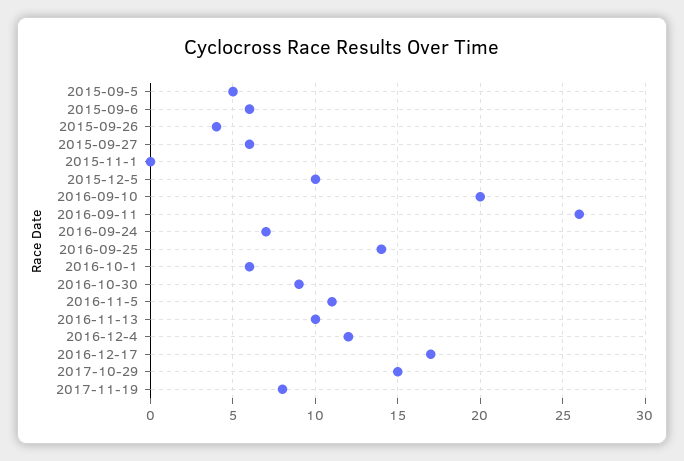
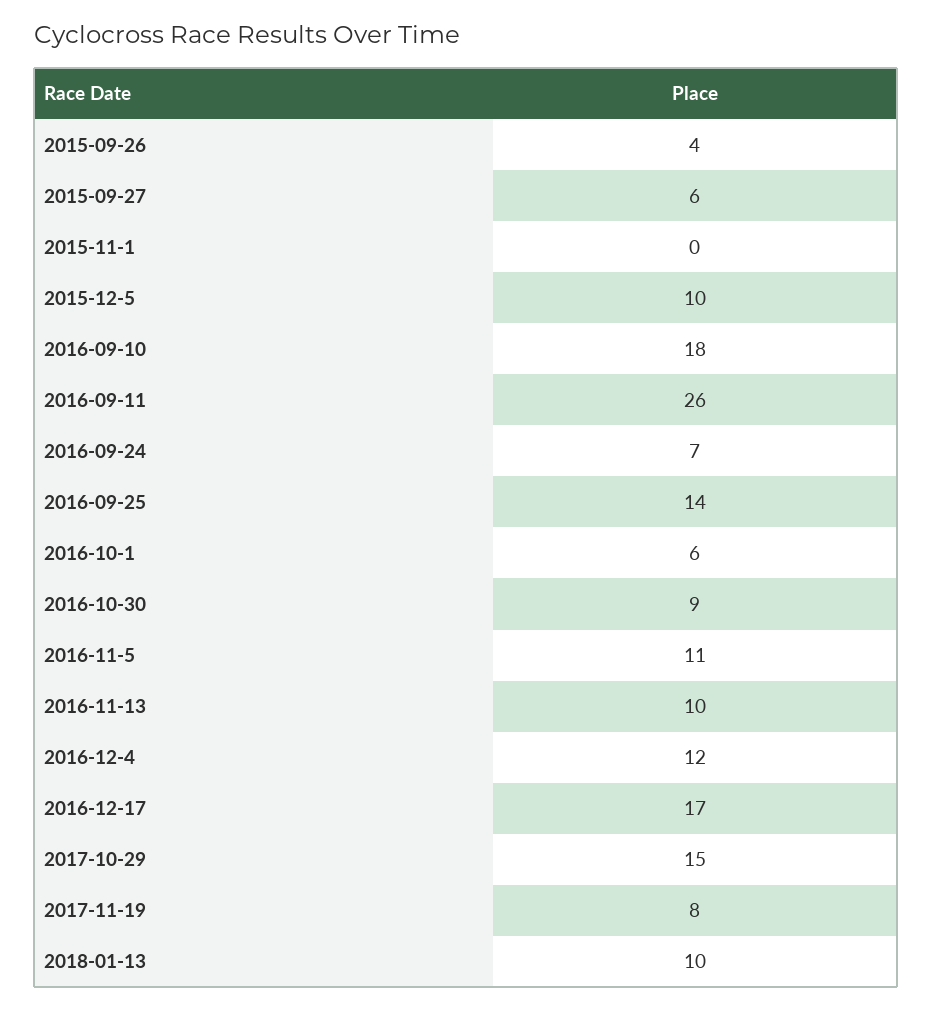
2015-09-5: 5 -> none
2015-09-6: 6 -> none
2016-09-10: 20 -> 18
2018-01-13: none -> 10

